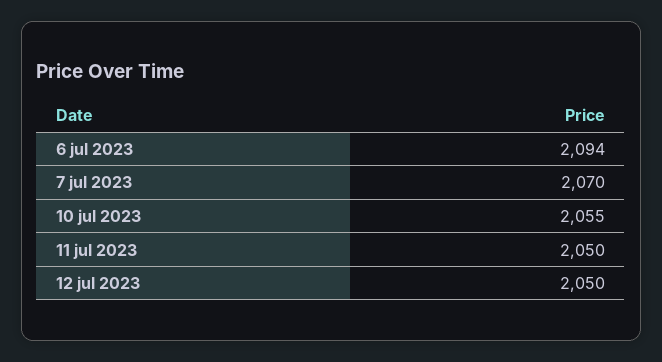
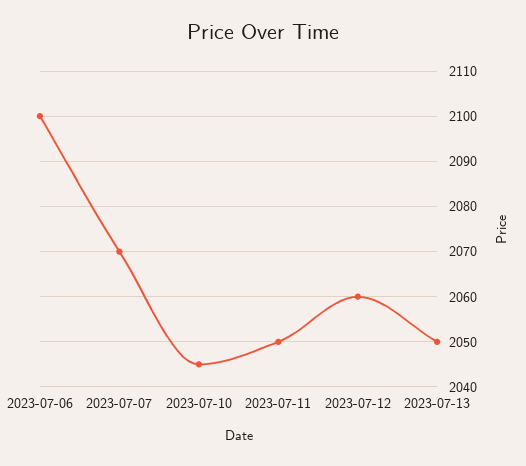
6 jul 2023: 2094 -> 2100
10 jul 2023: 2055 -> 2045
12 jul 2023: 2050 -> 2060
2023-07-13: none -> 2050

